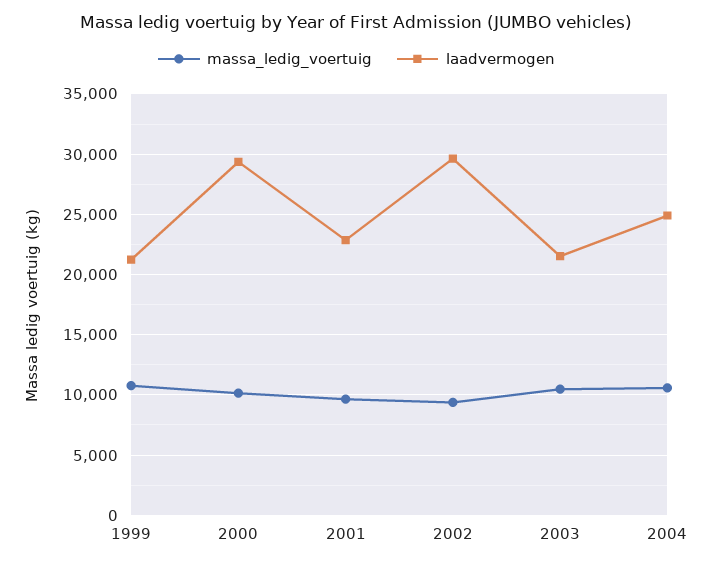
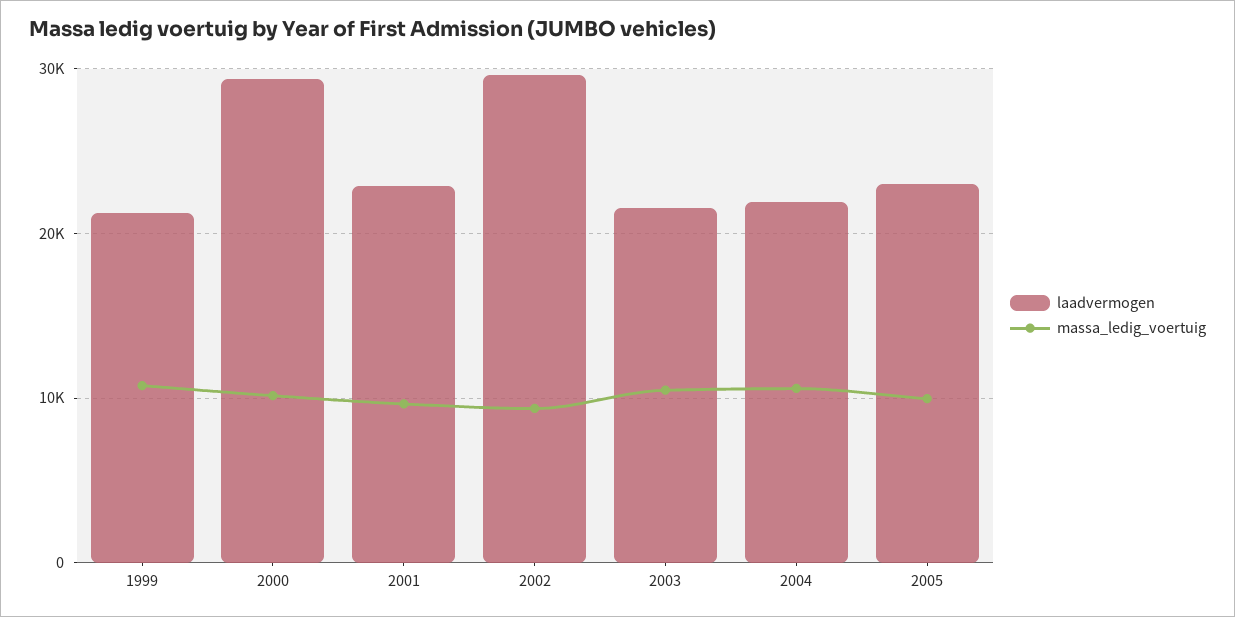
laadvermogen, 2004: 25000 -> 22000
laadvermogen, 2005: none -> 23000
massa_ledig_voertuig, 2005: none -> 10000

